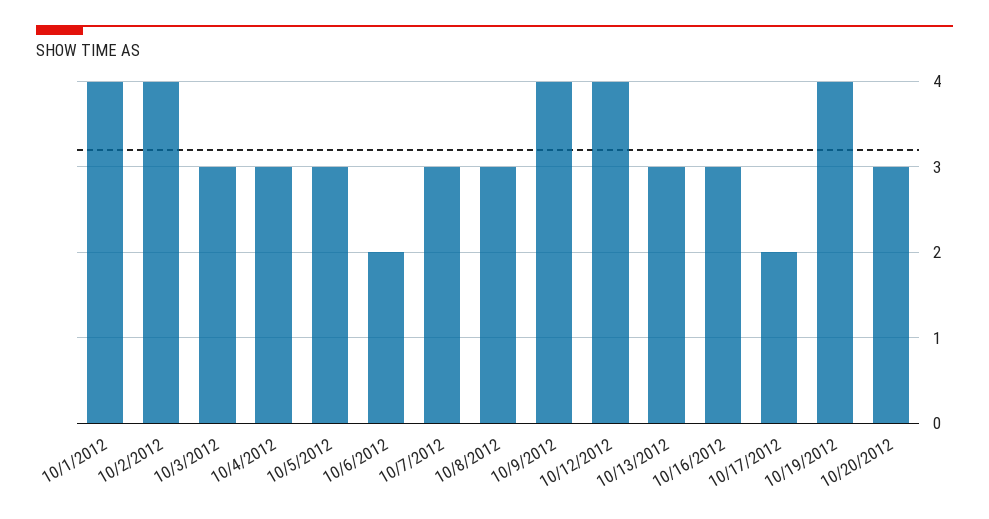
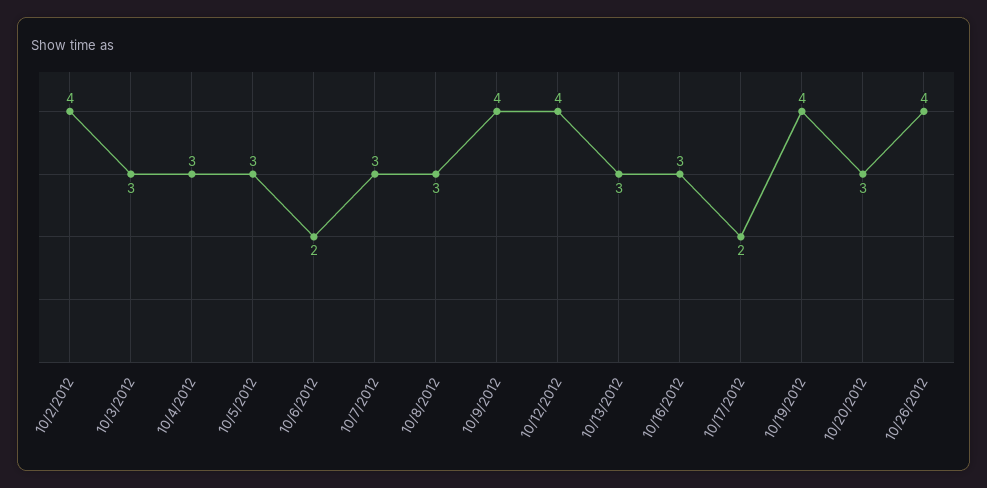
10/1/2012: 4 -> none
10/26/2012: none -> 4

